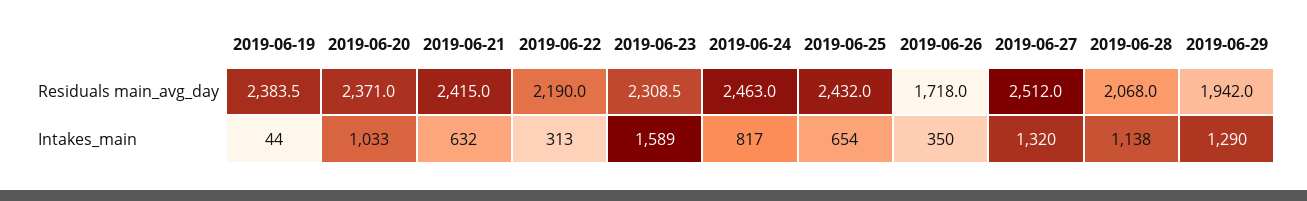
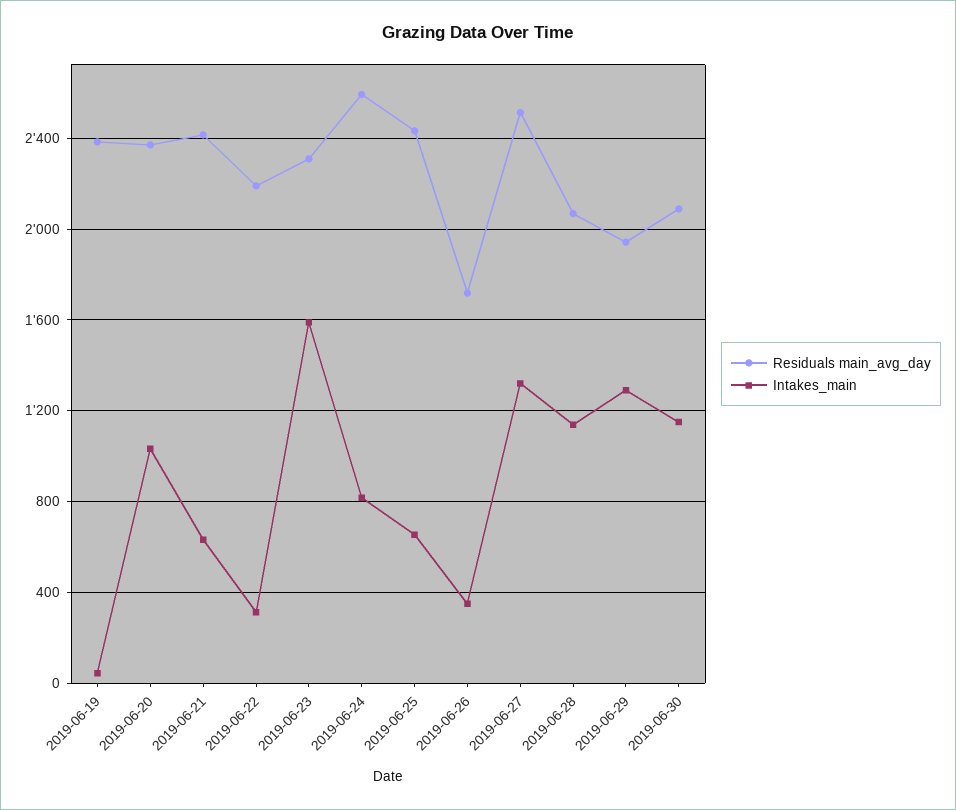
Residuals main_avg_day, 2019-06-24: 2463 -> 2600
Residuals main_avg_day, 2019-06-30: none -> 2100
Intakes_main, 2019-06-30: none -> 1150

